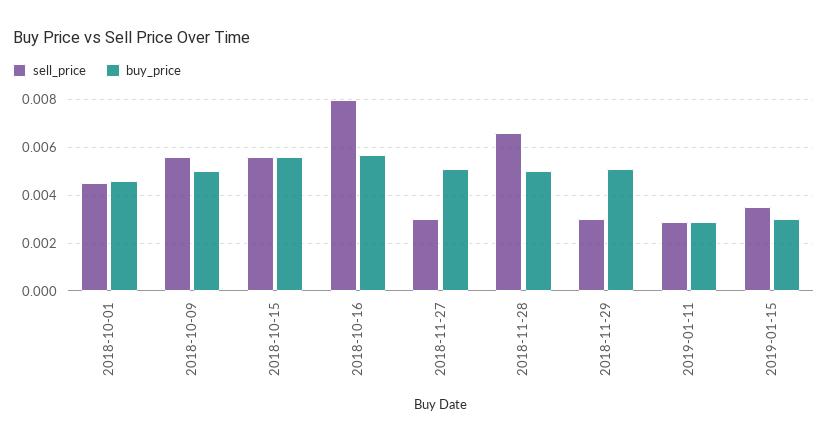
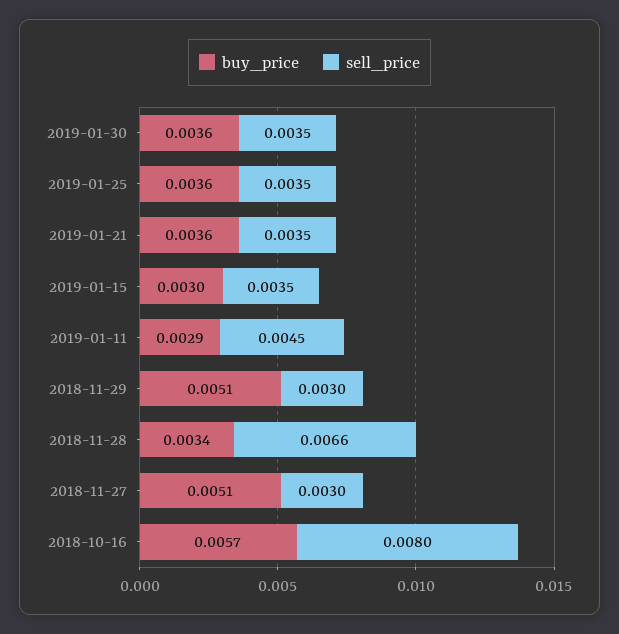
sell_price, 2018-10-01: 0.0045 -> none
buy_price, 2018-10-01: 0.0045 -> none
sell_price, 2018-10-09: 0.0055 -> none
buy_price, 2018-10-09: 0.005 -> none
sell_price, 2018-10-15: 0.0055 -> none
buy_price, 2018-10-15: 0.0055 -> none
buy_price, 2018-11-28: 0.005 -> 0.0034
sell_price, 2019-01-11: 0.003 -> 0.0045
buy_price, 2019-01-30: none -> 0.0036
sell_price, 2019-01-30: none -> 0.0035
buy_price, 2019-01-25: none -> 0.0036
sell_price, 2019-01-25: none -> 0.0035
buy_price, 2019-01-21: none -> 0.0036
sell_price, 2019-01-21: none -> 0.0035

